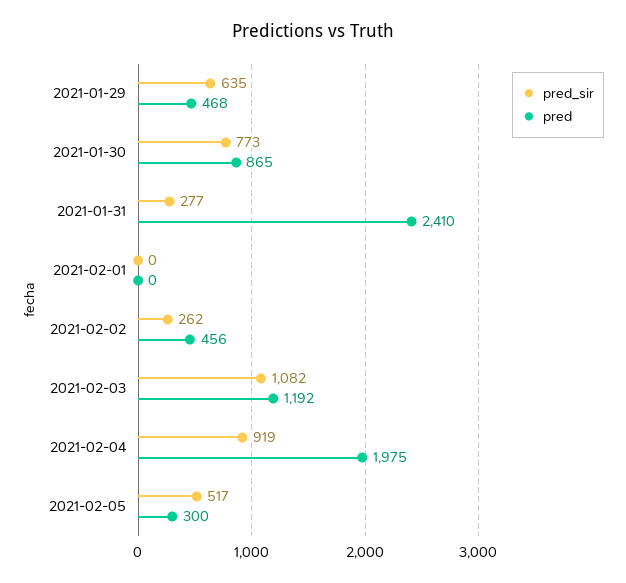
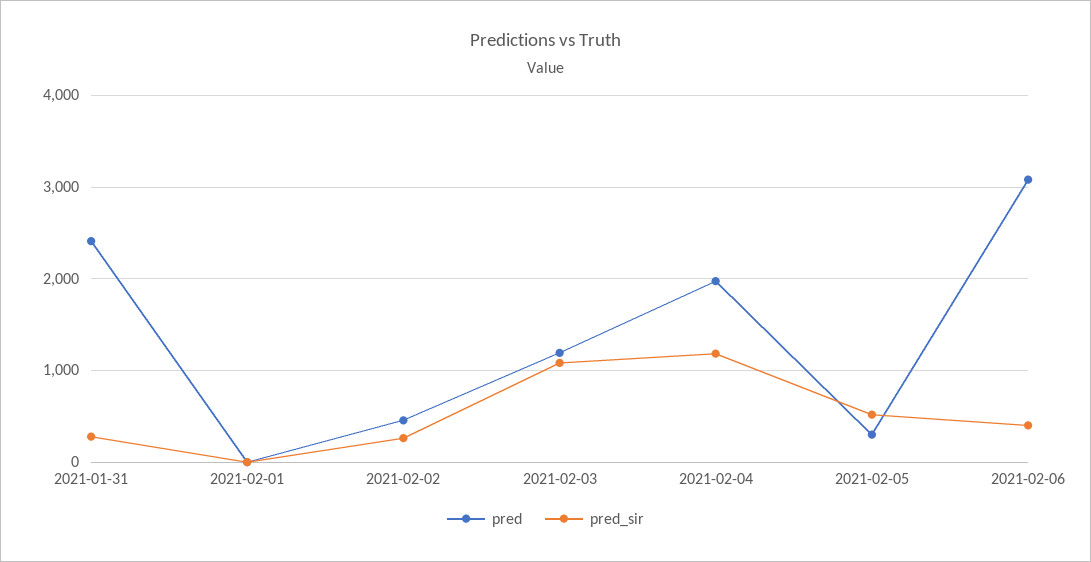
pred_sir, 2021-01-29: 635 -> none
pred, 2021-01-29: 468 -> none
pred_sir, 2021-01-30: 773 -> none
pred, 2021-01-30: 865 -> none
pred_sir, 2021-02-04: 919 -> 1200
pred, 2021-02-06: none -> 3100
pred_sir, 2021-02-06: none -> 400

